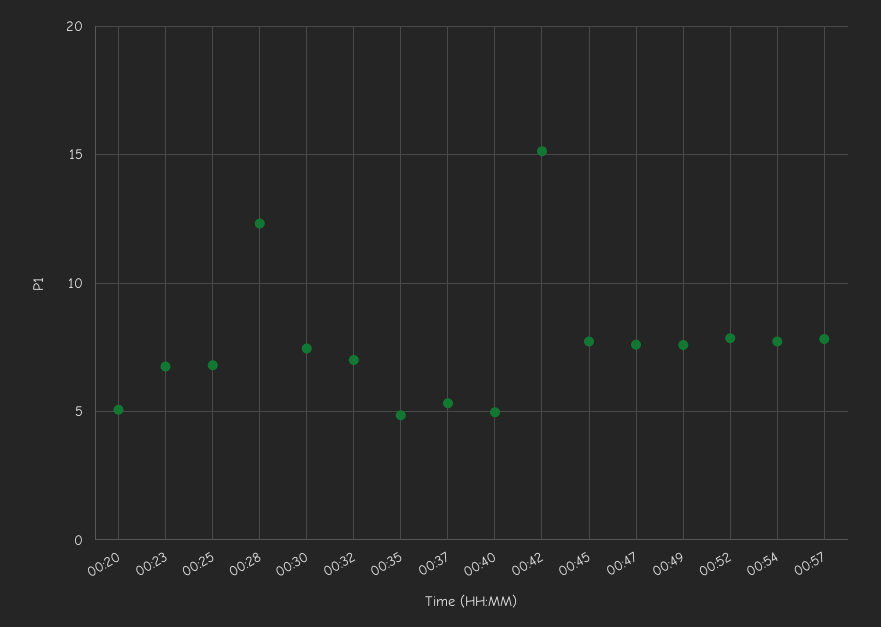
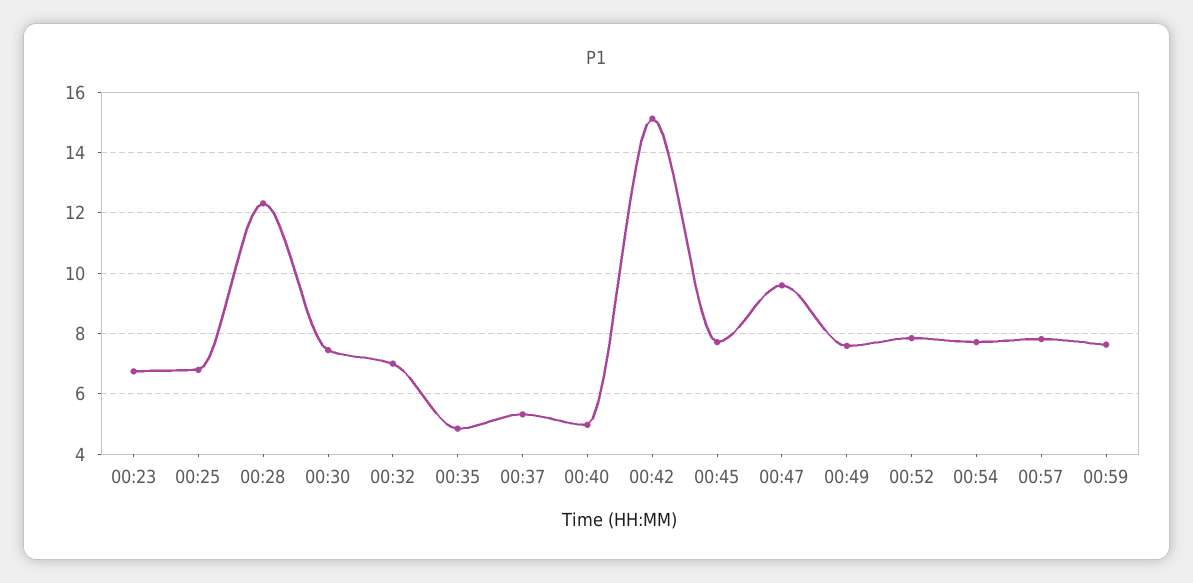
00:20: 5 -> none
00:47: 7.5 -> 9.6
00:59: none -> 7.6

